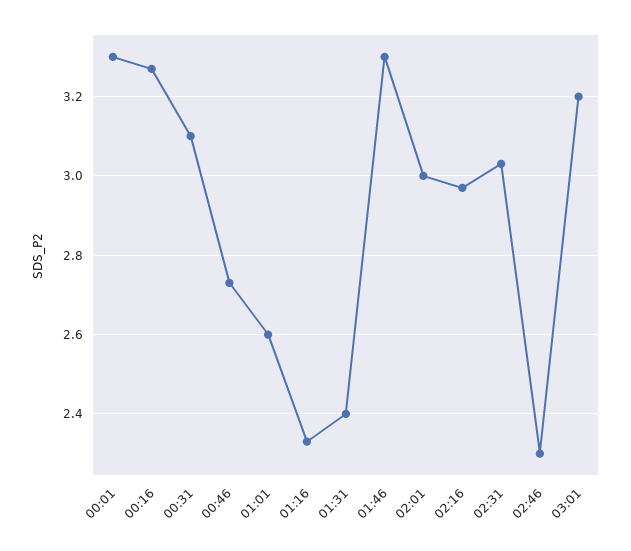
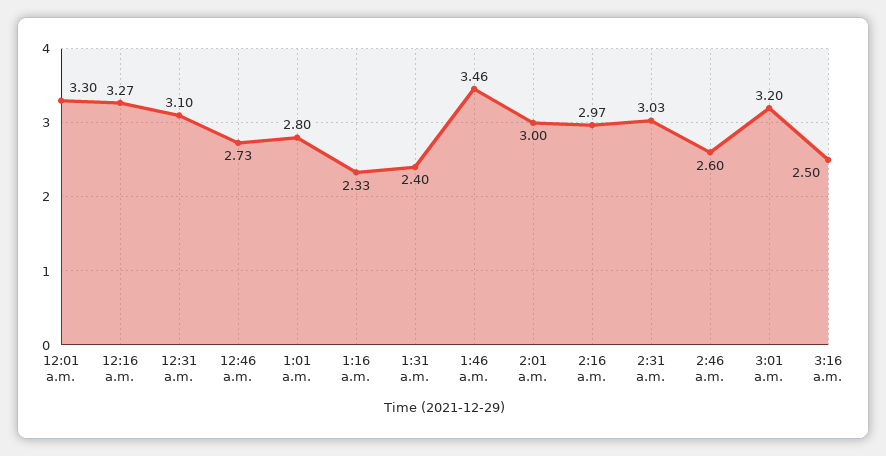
01:01: 2.6 -> 2.8
01:46: 3.3 -> 3.46
02:46: 2.3 -> 2.6
3:16 a.m.: none -> 2.5

